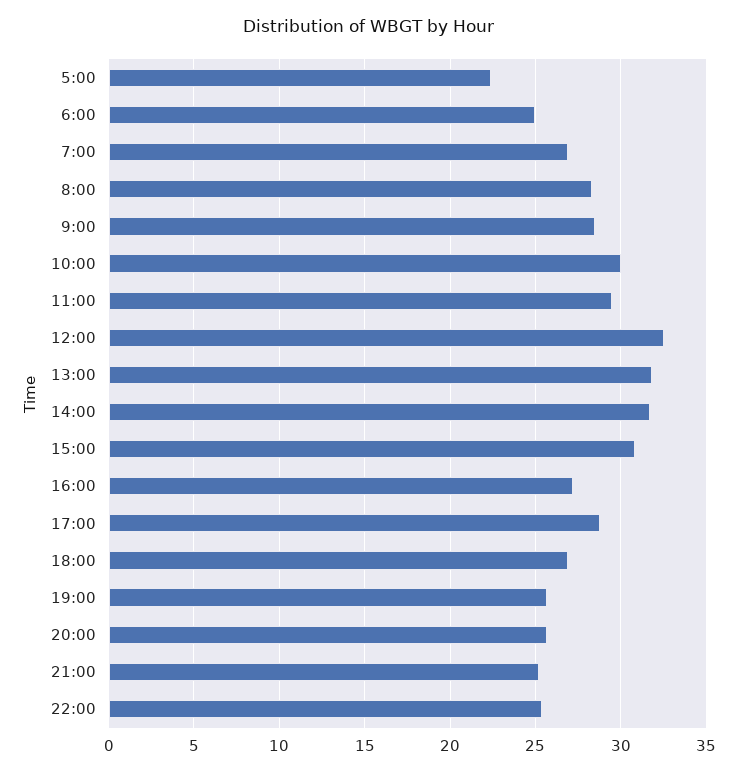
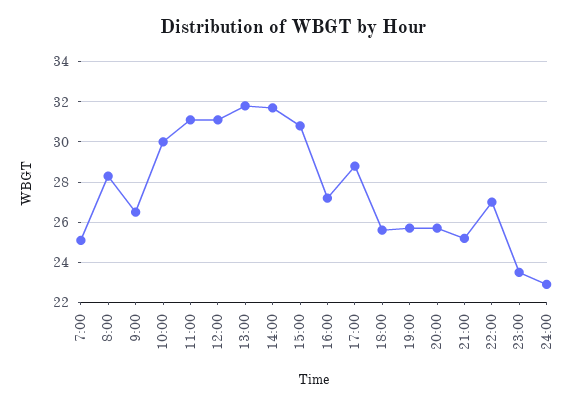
5:00: 22.5 -> none
6:00: 25 -> none
7:00: 27 -> 25
9:00: 28.5 -> 26.5
11:00: 29.5 -> 31
12:00: 32.5 -> 31
18:00: 27 -> 25.5
22:00: 25.5 -> 27
23:00: none -> 23.5
24:00: none -> 23

